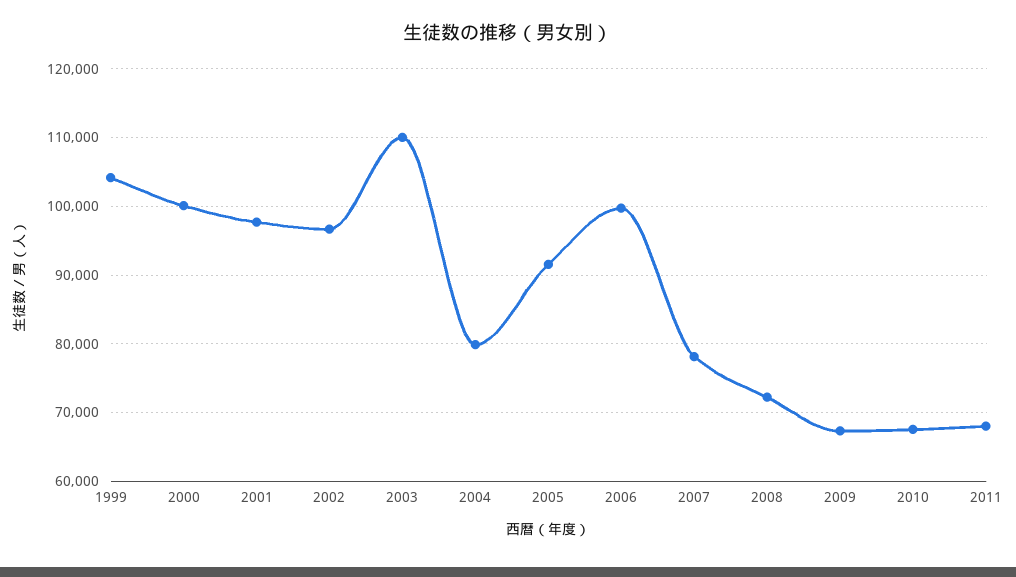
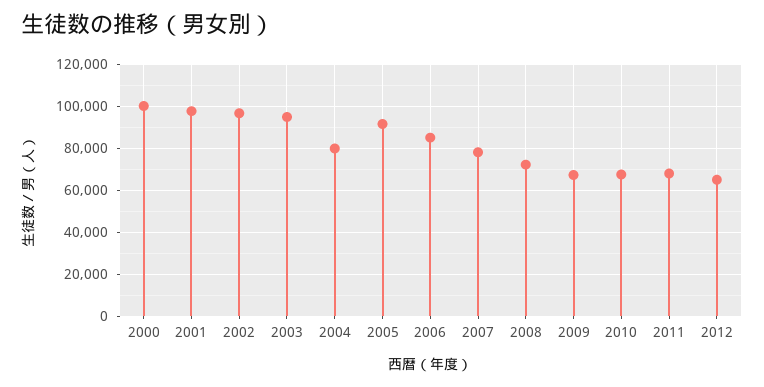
1999: 104000 -> none
2003: 110000 -> 95000
2006: 100000 -> 85000
2012: none -> 65000

